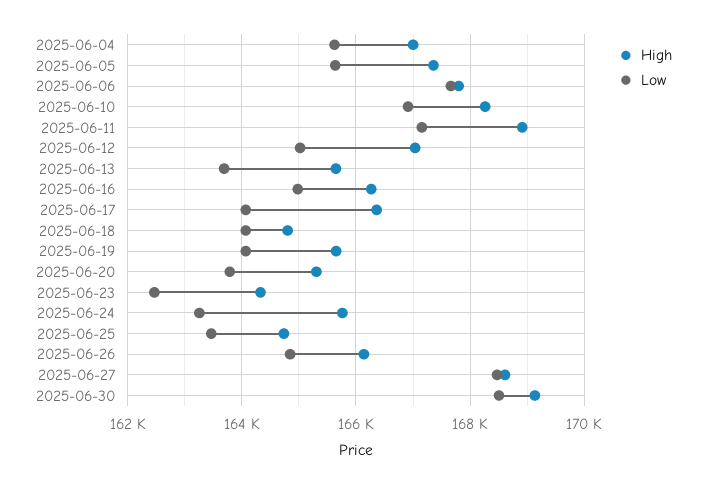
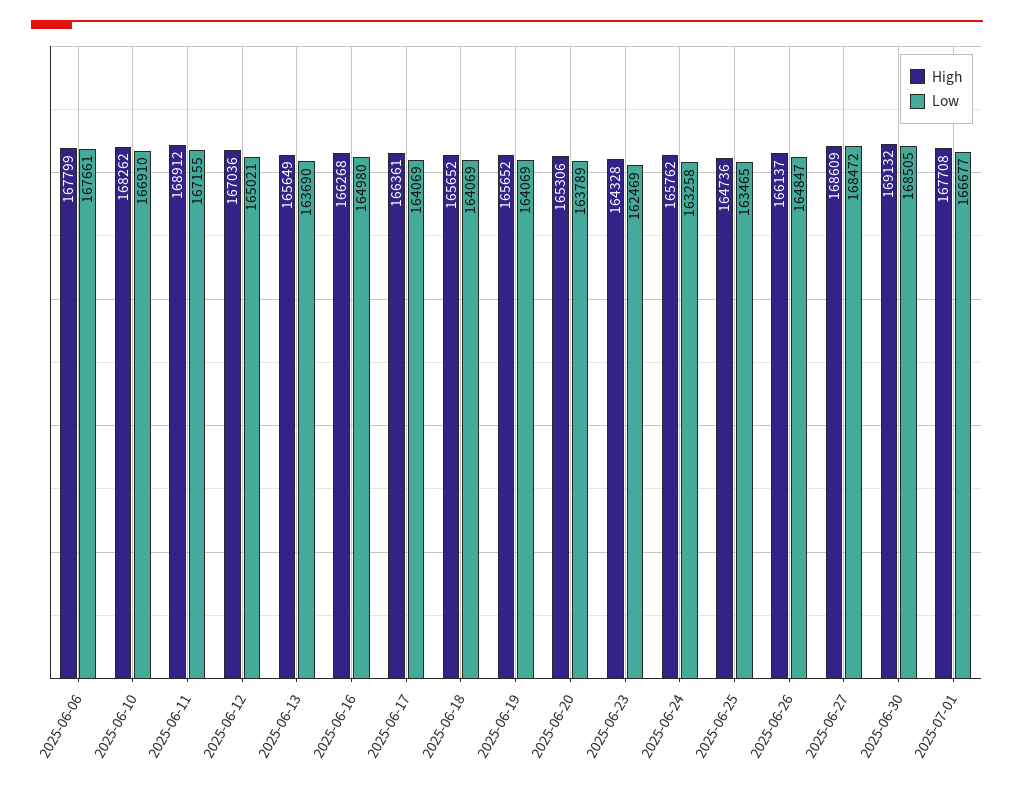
High, 2025-06-04: 167000 -> none
Low, 2025-06-04: 165600 -> none
High, 2025-06-05: 167400 -> none
Low, 2025-06-05: 165600 -> none
High, 2025-06-18: 164800 -> 165652
High, 2025-07-01: none -> 167708
Low, 2025-07-01: none -> 166677

